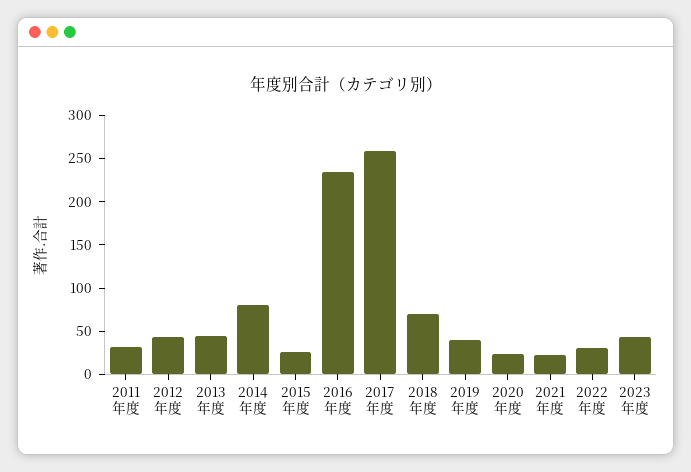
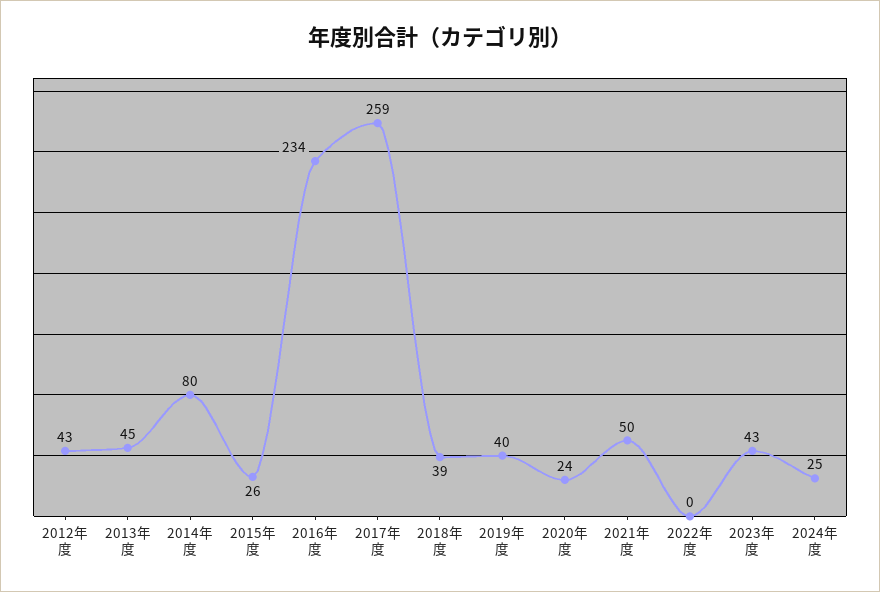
2011年度: 30 -> none
2018年度: 70 -> 39
2021年度: 20 -> 50
2022年度: 30 -> 0
2024年度: none -> 25

